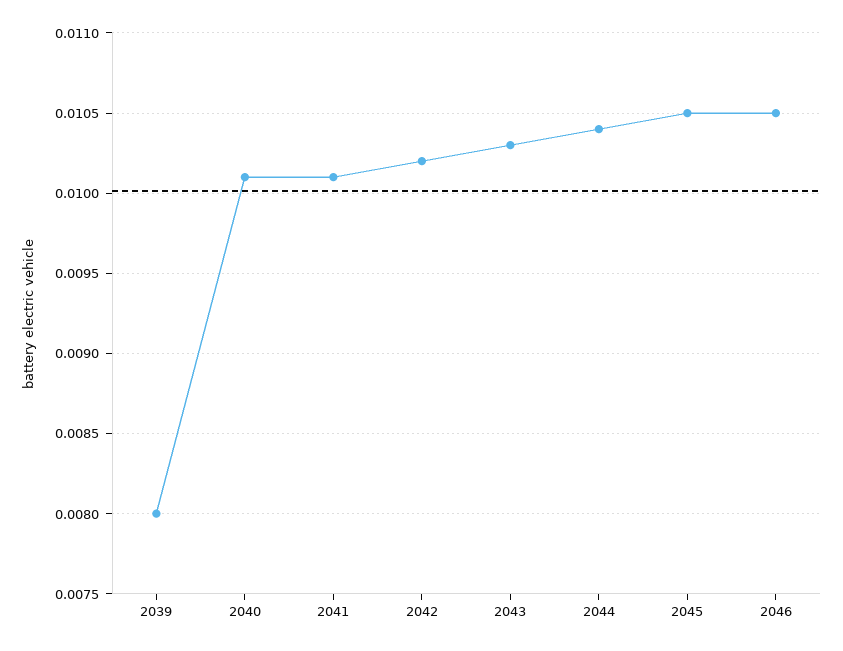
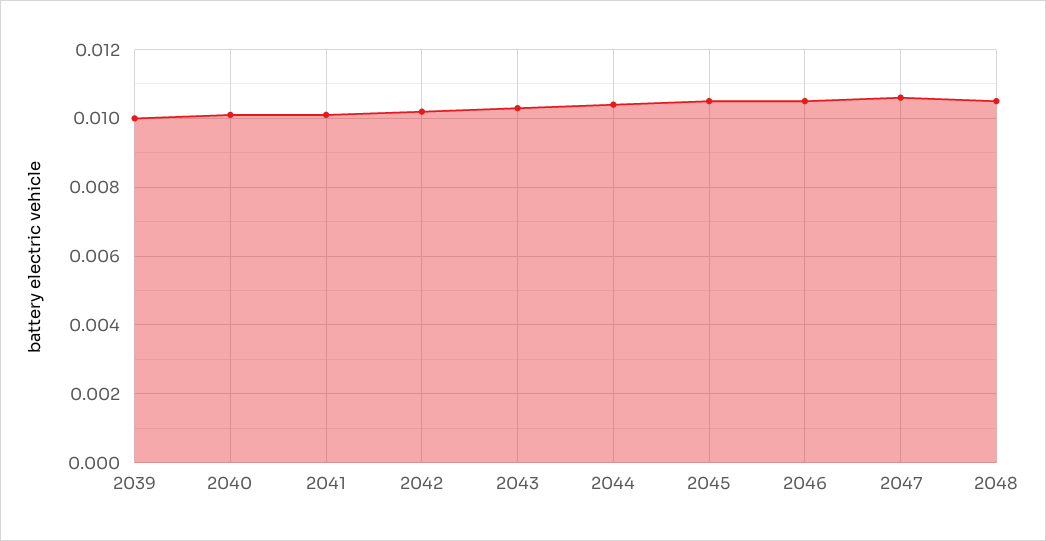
2039: 0.008 -> 0.01
2047: none -> 0.0105
2048: none -> 0.0105

